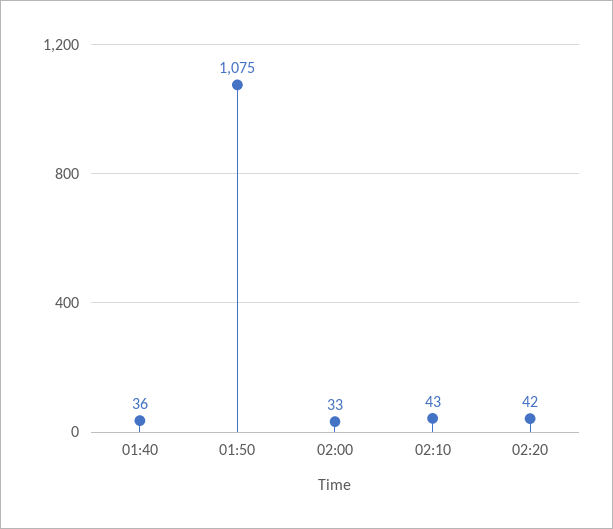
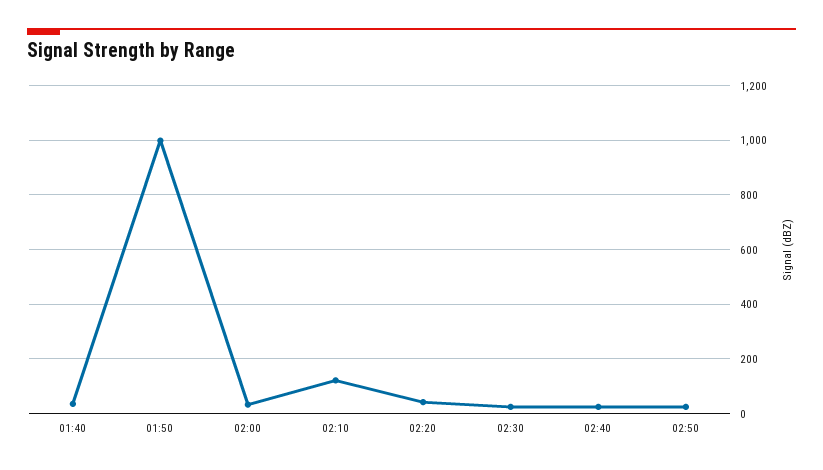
01:50: 1075 -> 1000
02:10: 43 -> 125
02:30: none -> 25
02:40: none -> 25
02:50: none -> 25

